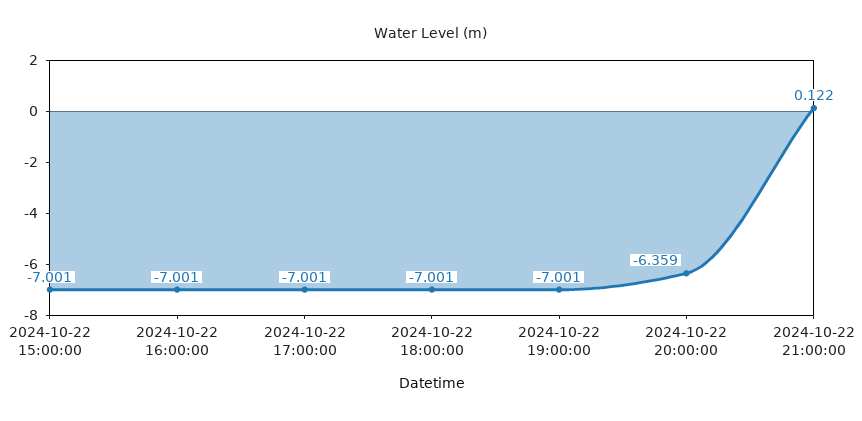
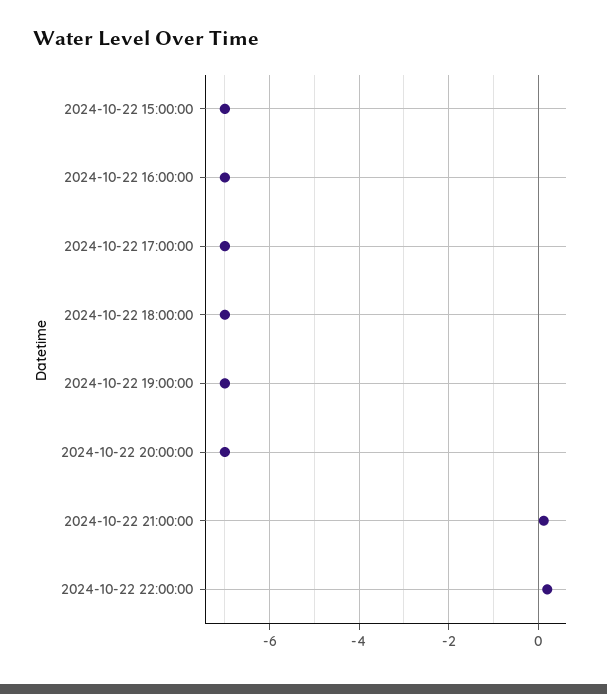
2024-10-22 20:00:00: -6.359 -> -7
2024-10-22 22:00:00: none -> 0.2

